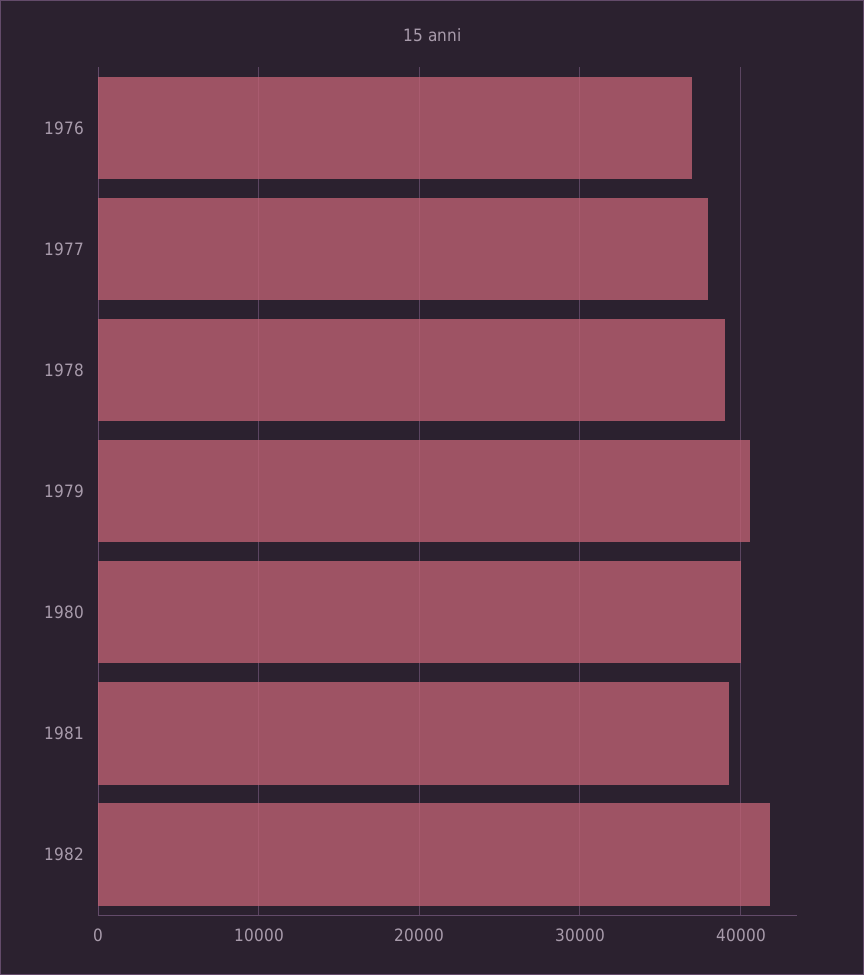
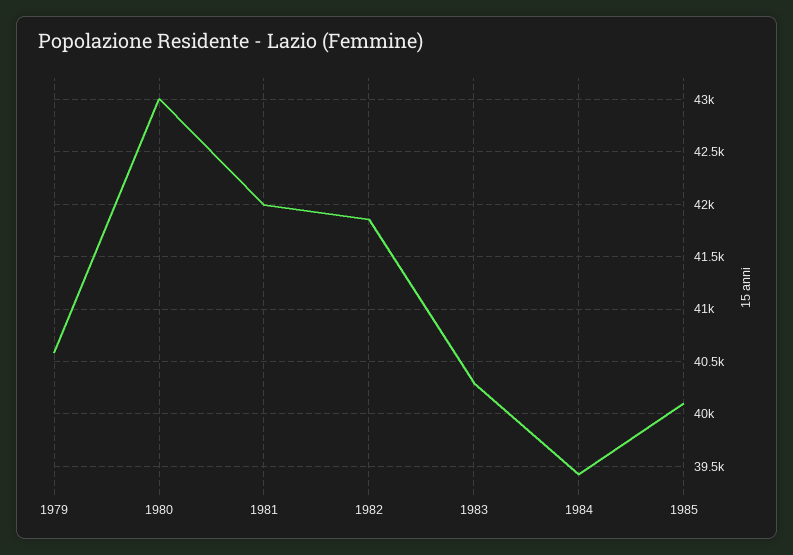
1976: 37000 -> none
1977: 38000 -> none
1978: 39000 -> none
1980: 40000 -> 43000
1981: 39000 -> 42000
1983: none -> 40300
1984: none -> 39400
1985: none -> 40100

